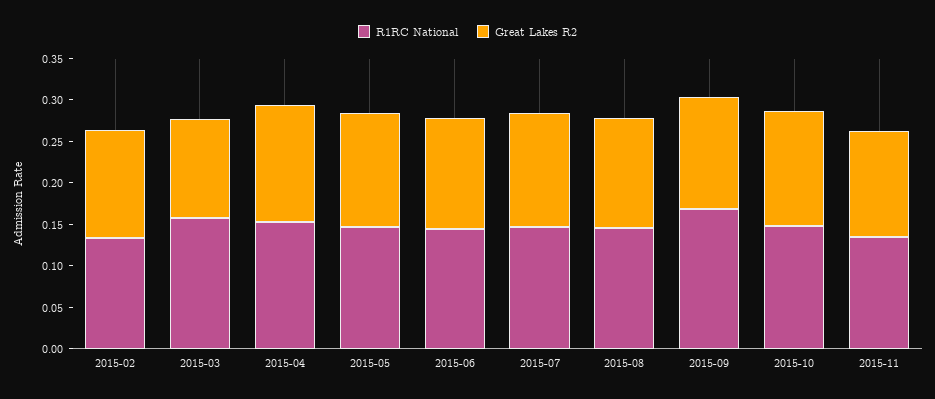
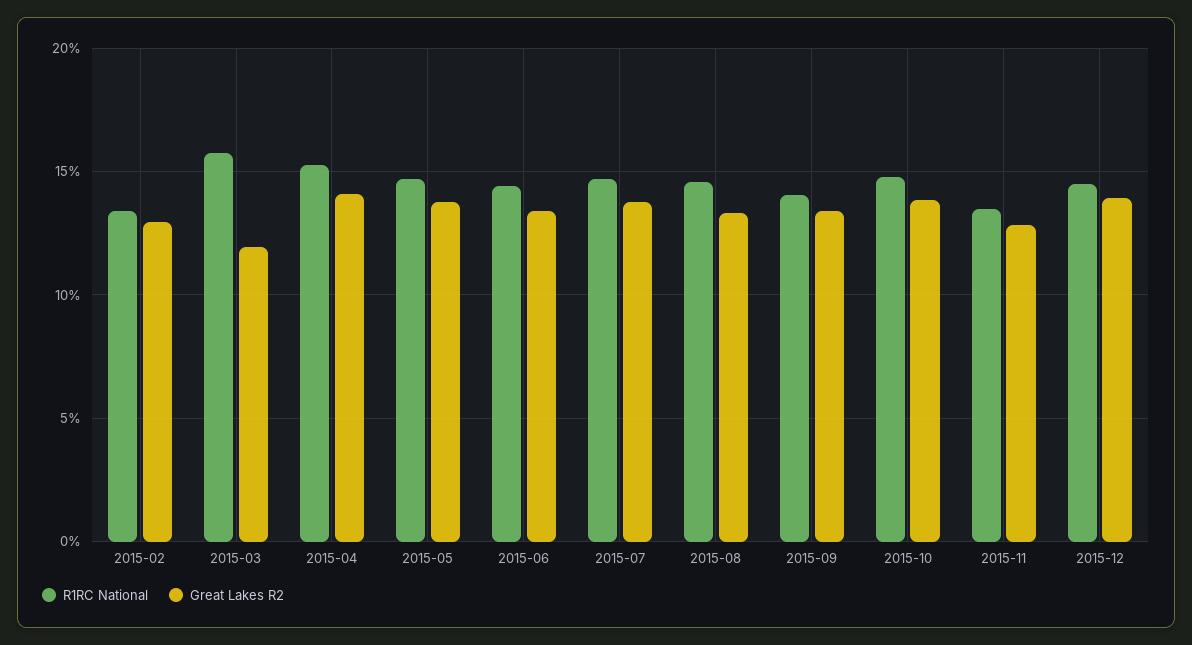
R1RC National, 2015-09: 0.17 -> 0.14
R1RC National, 2015-12: none -> 0.145
Great Lakes R2, 2015-12: none -> 0.14

